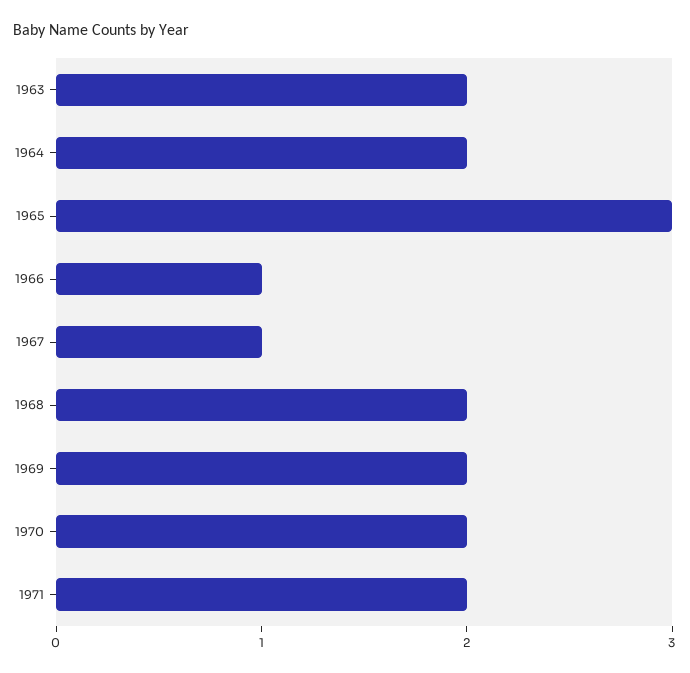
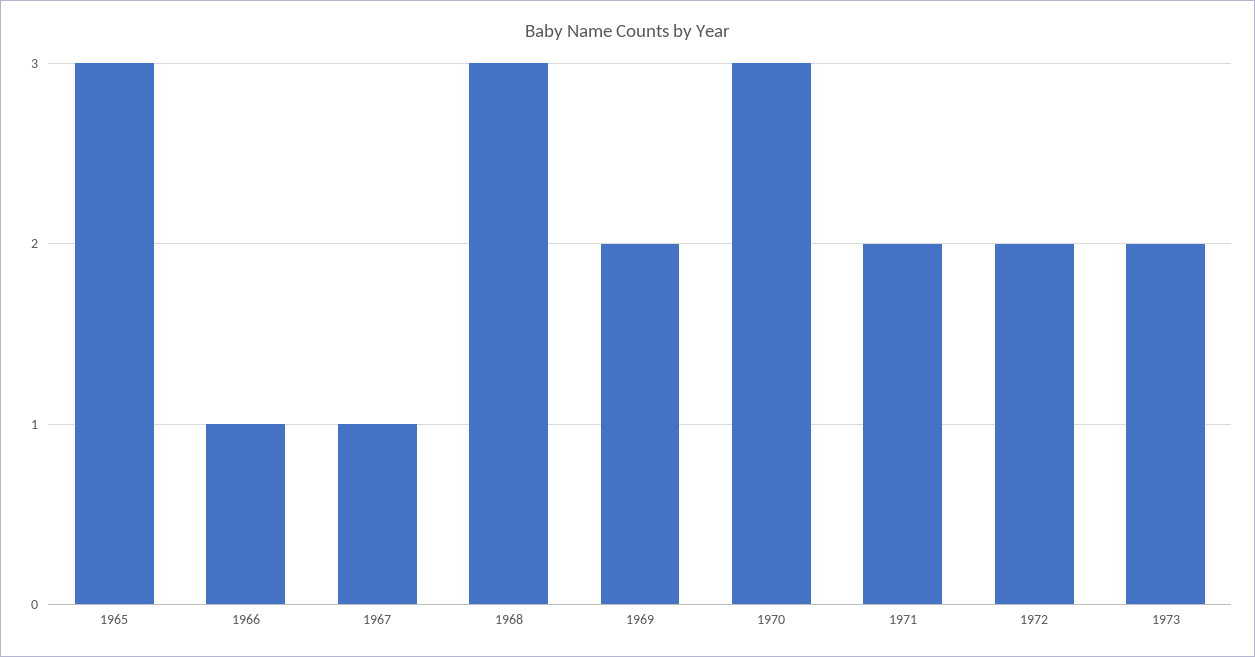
1963: 2 -> none
1964: 2 -> none
1968: 2 -> 3
1970: 2 -> 3
1972: none -> 2
1973: none -> 2

